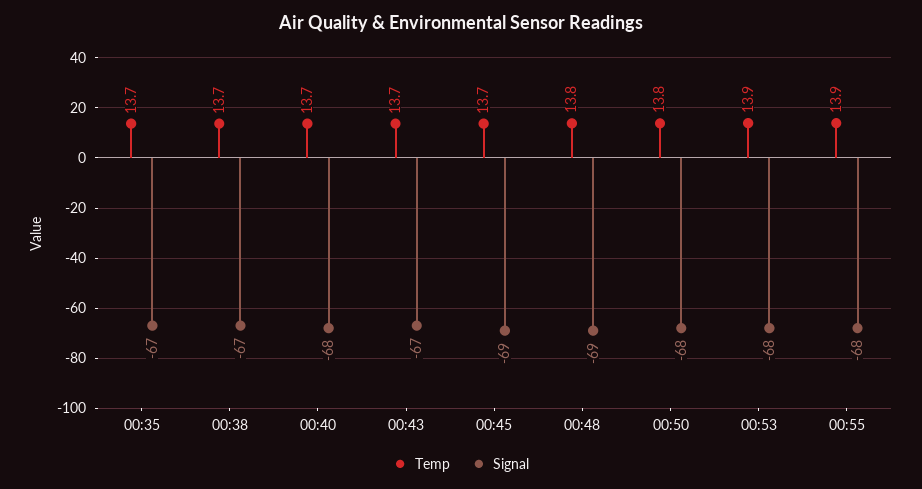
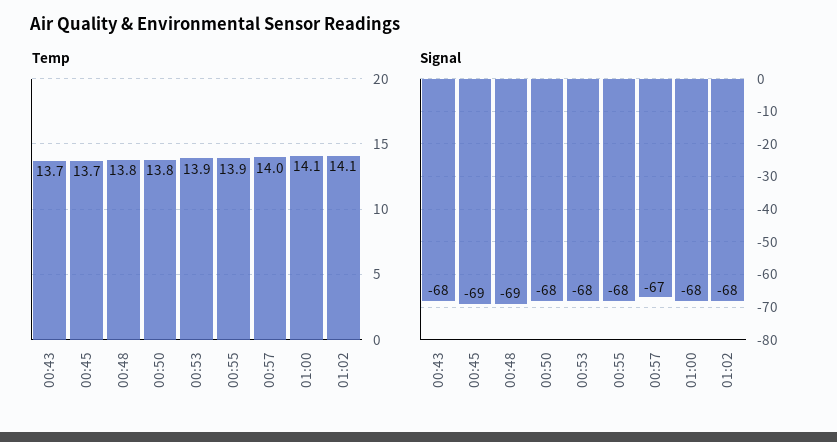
Temp, 00:35: 13.7 -> none
Signal, 00:35: -67 -> none
Temp, 00:38: 13.7 -> none
Signal, 00:38: -67 -> none
Temp, 00:40: 13.7 -> none
Signal, 00:40: -68 -> none
Signal, 00:43: -67 -> -68
Temp, 00:57: none -> 14
Temp, 01:00: none -> 14.1
Temp, 01:02: none -> 14.1
Signal, 00:57: none -> -67
Signal, 01:00: none -> -68
Signal, 01:02: none -> -68

